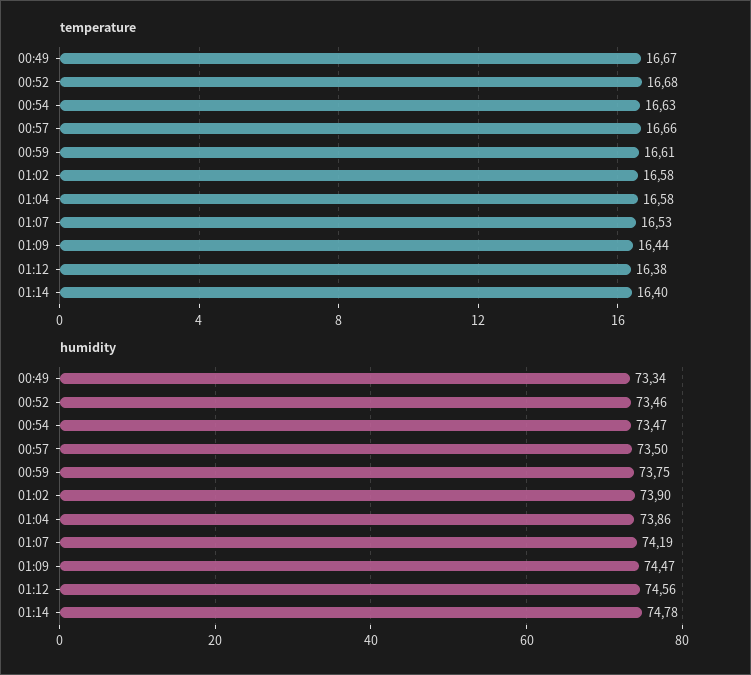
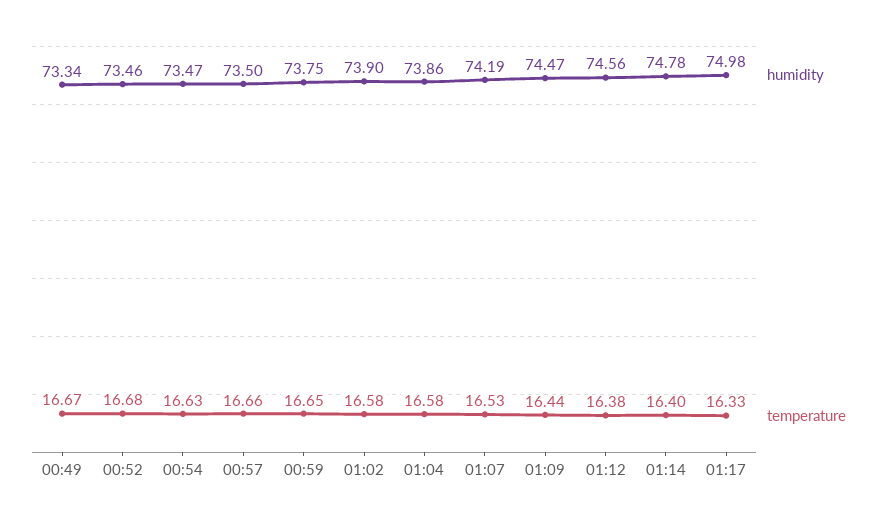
temperature, 00:59: 16.61 -> 16.65
humidity, 01:17: none -> 74.98
temperature, 01:17: none -> 16.33

